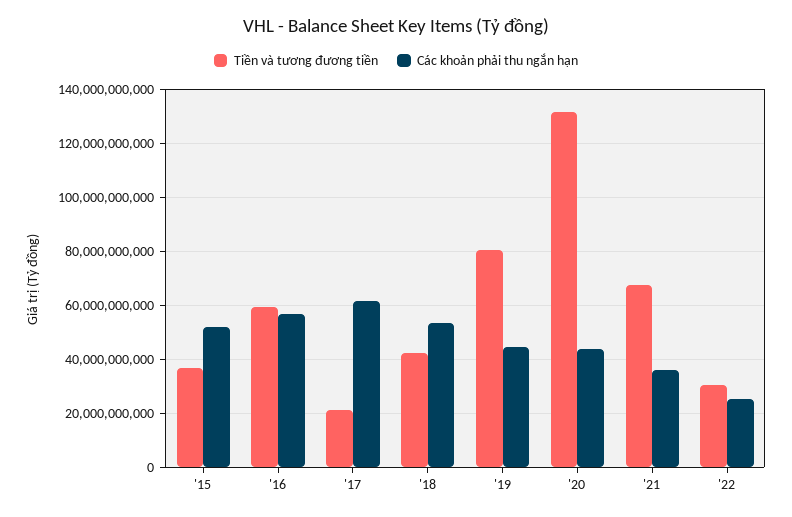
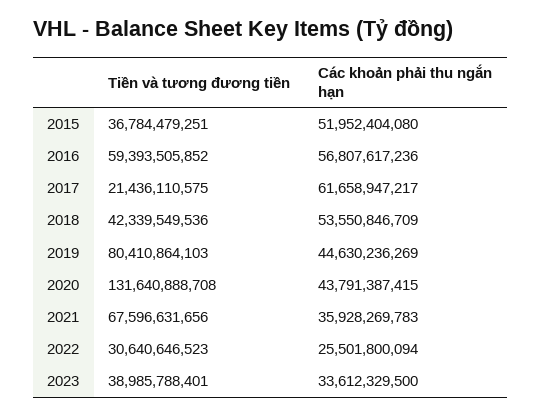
Tiền và tương đương tiền, 2023: none -> 38985788401
Các khoản phải thu ngắn hạn, 2023: none -> 33612329500

